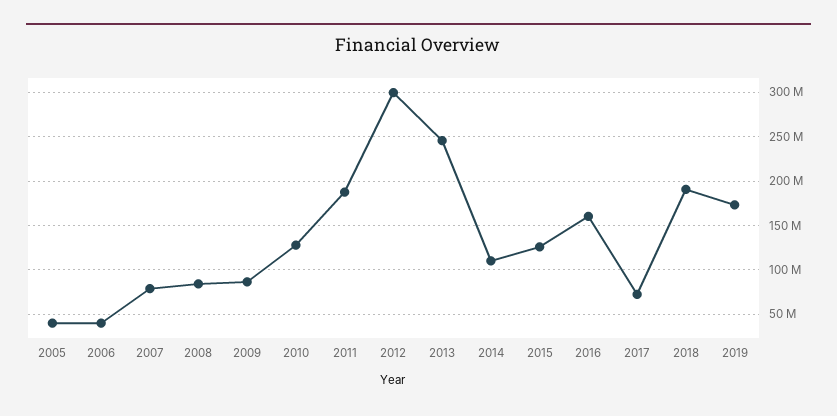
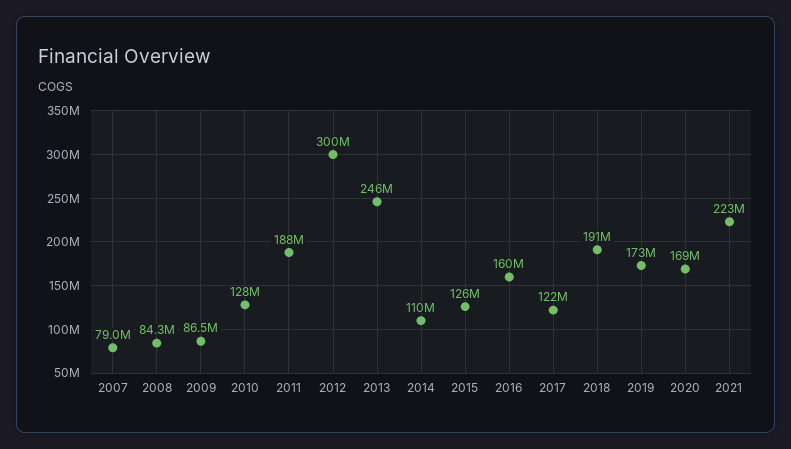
2005: 40000000 -> none
2006: 40000000 -> none
2017: 70000000 -> 122000000
2020: none -> 169000000
2021: none -> 223000000

